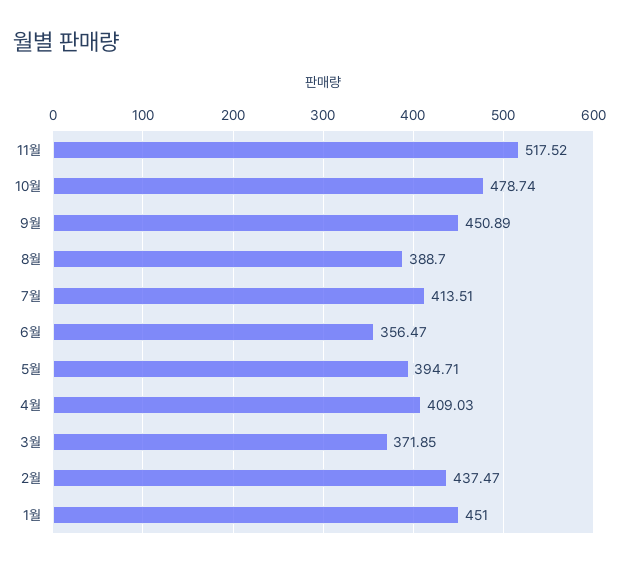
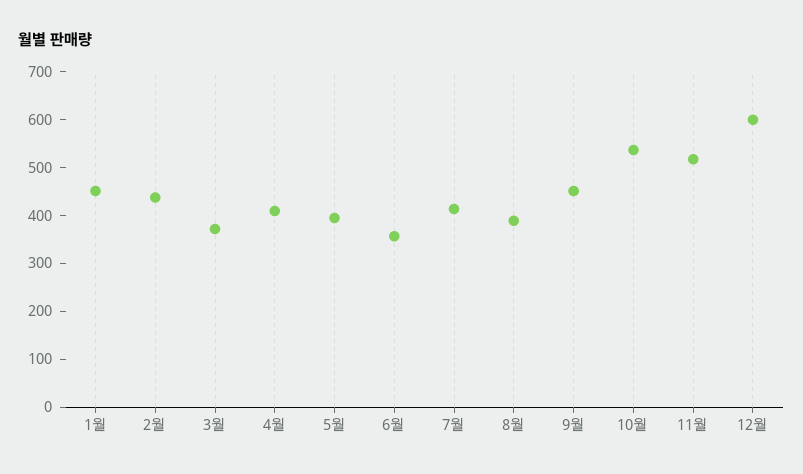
10월: 478.74 -> 540
12월: none -> 600

